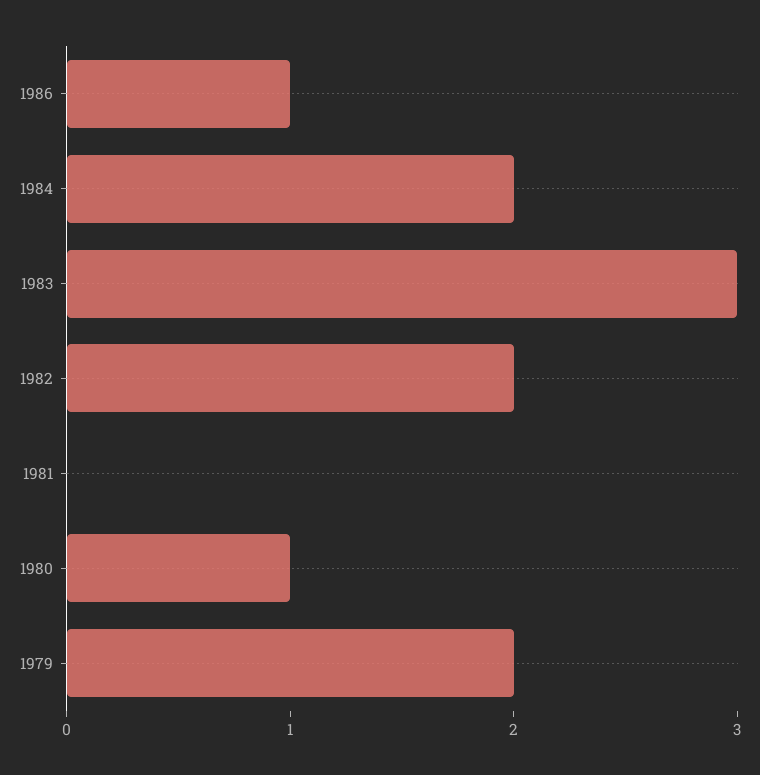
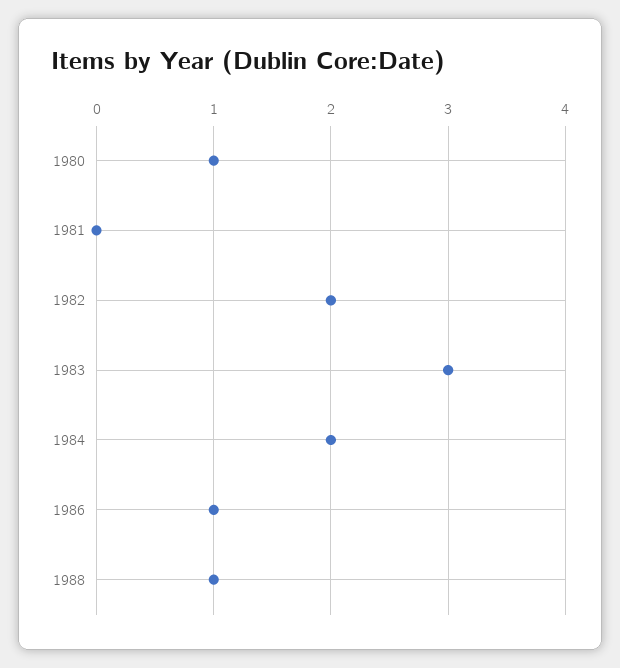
1979: 2 -> none
1988: none -> 1

